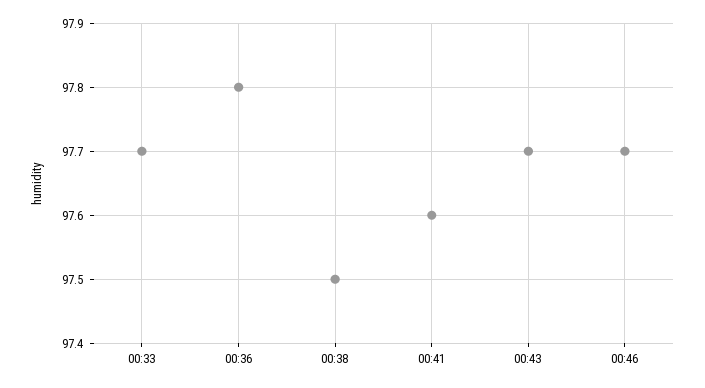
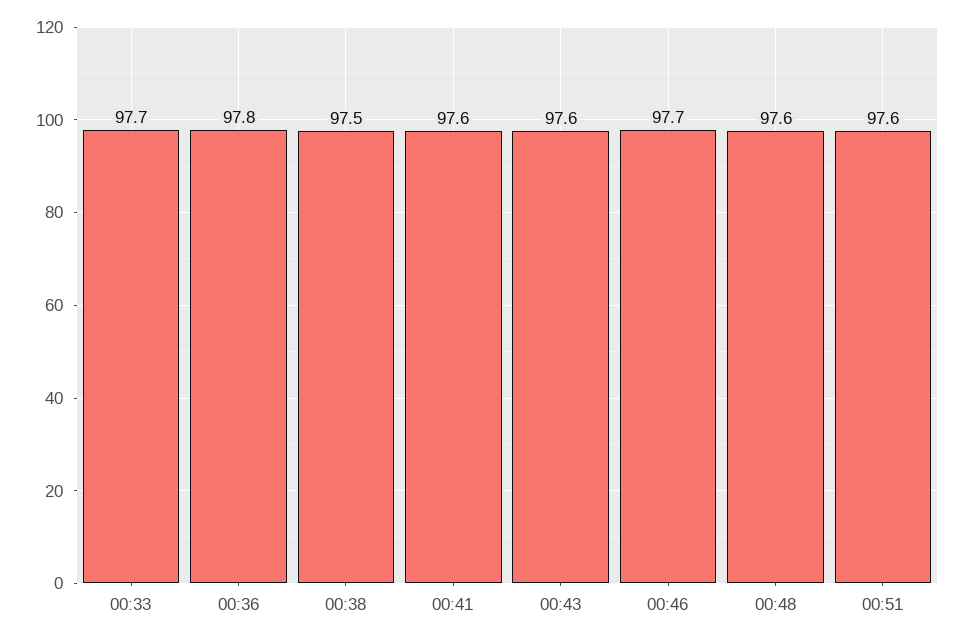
00:43: 97.7 -> 97.6
00:48: none -> 97.6
00:51: none -> 97.6

